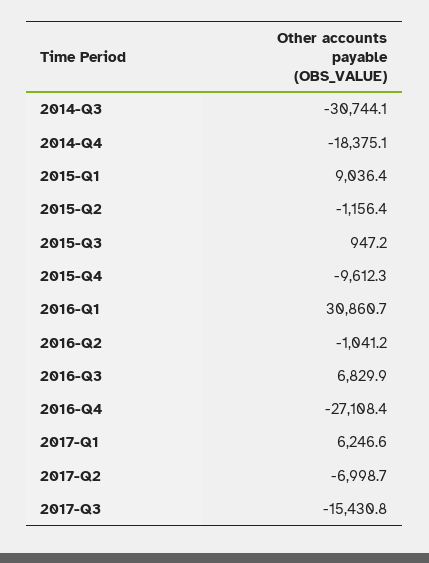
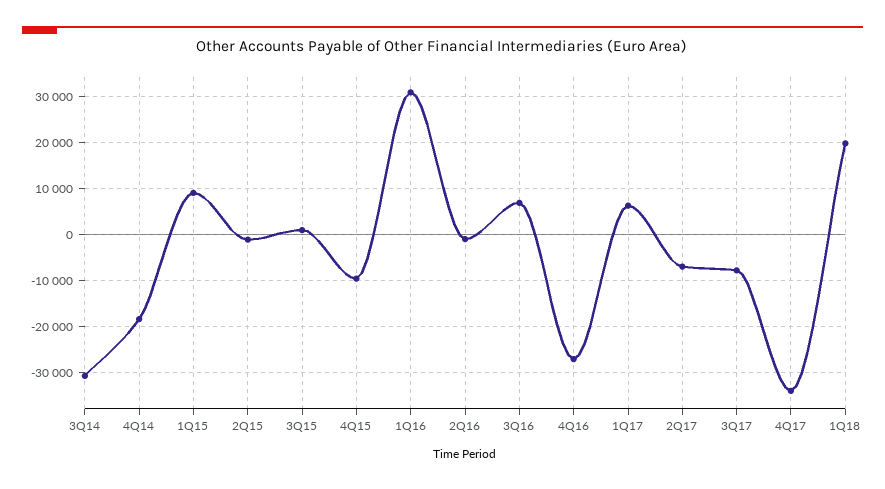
2017-Q3: -15430.8 -> -8000
4Q17: none -> -34000
1Q18: none -> 20000

